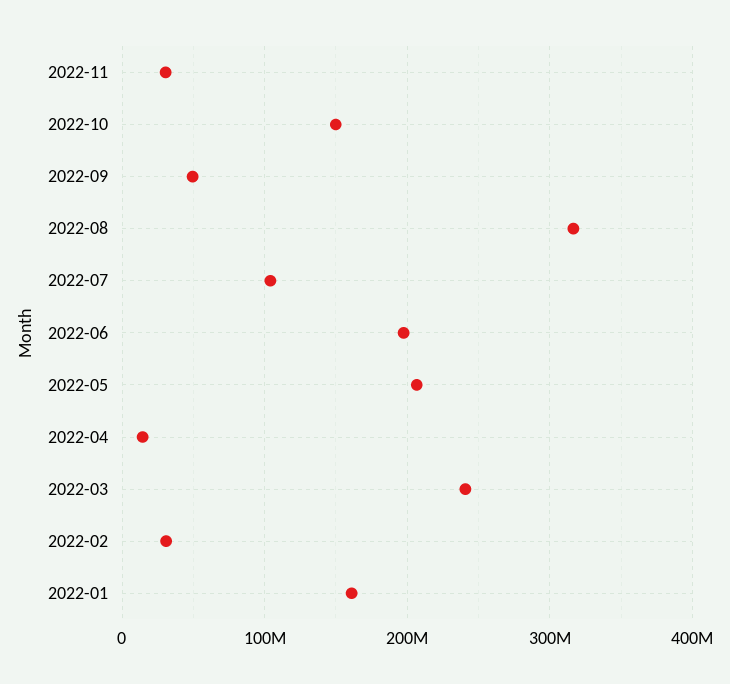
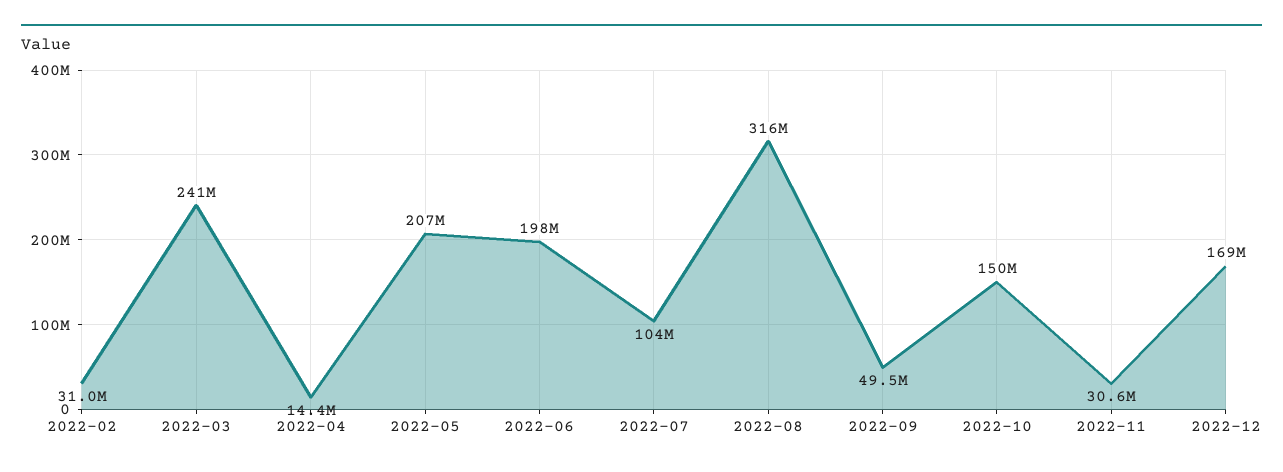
2022-01: 160000000 -> none
2022-12: none -> 169000000

